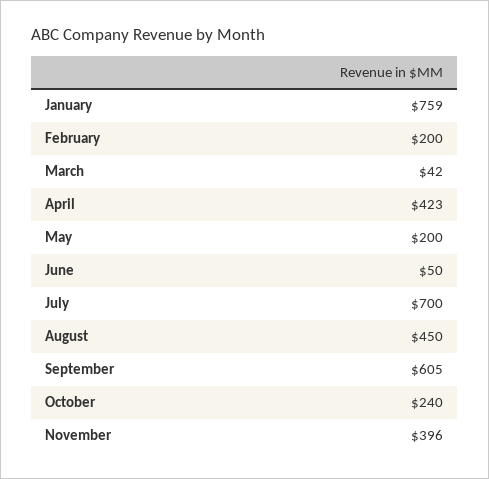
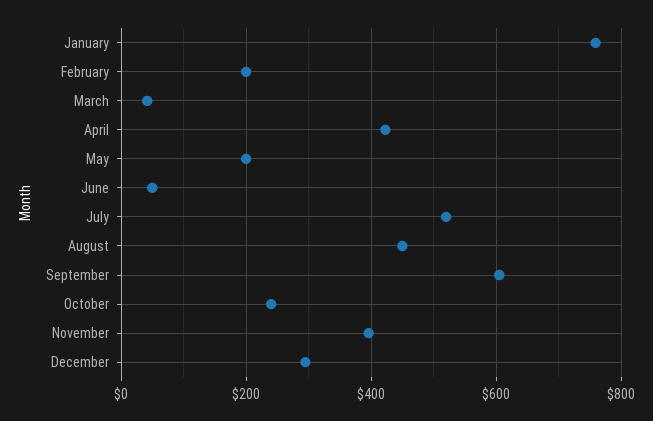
July: 700 -> 520
December: none -> 300

